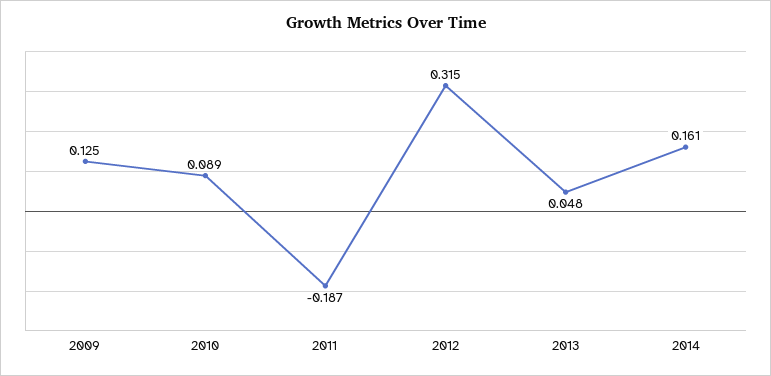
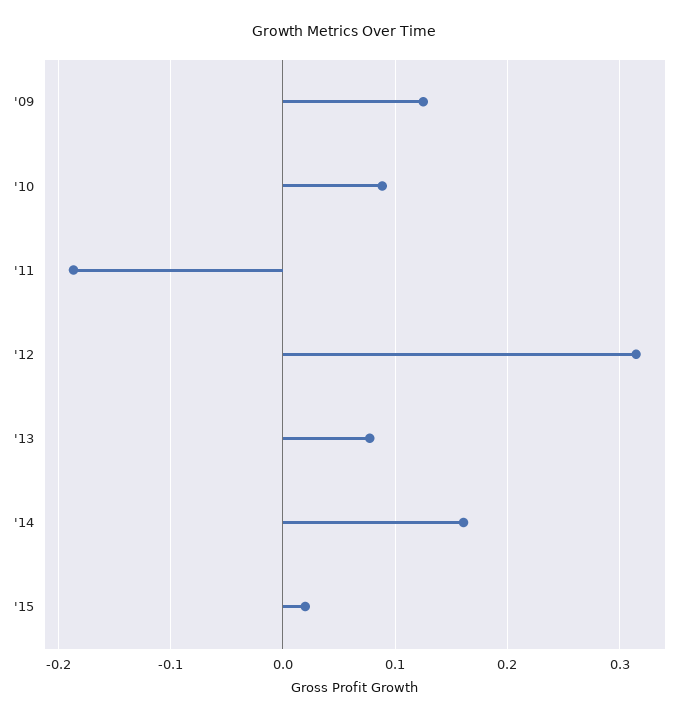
2013: 0.048 -> 0.08
'15: none -> 0.02

